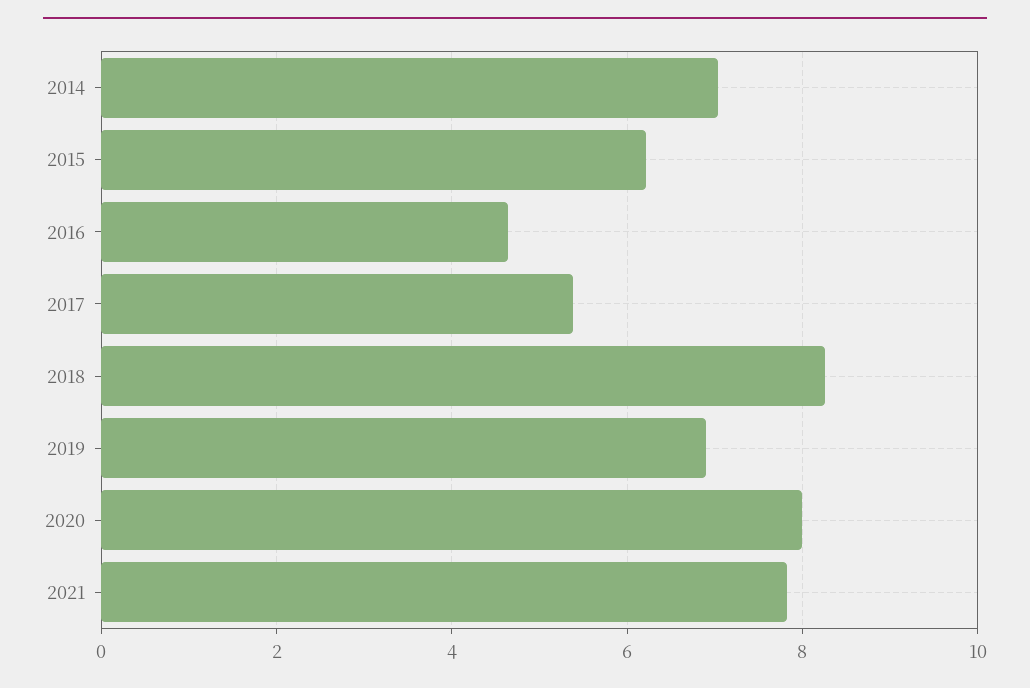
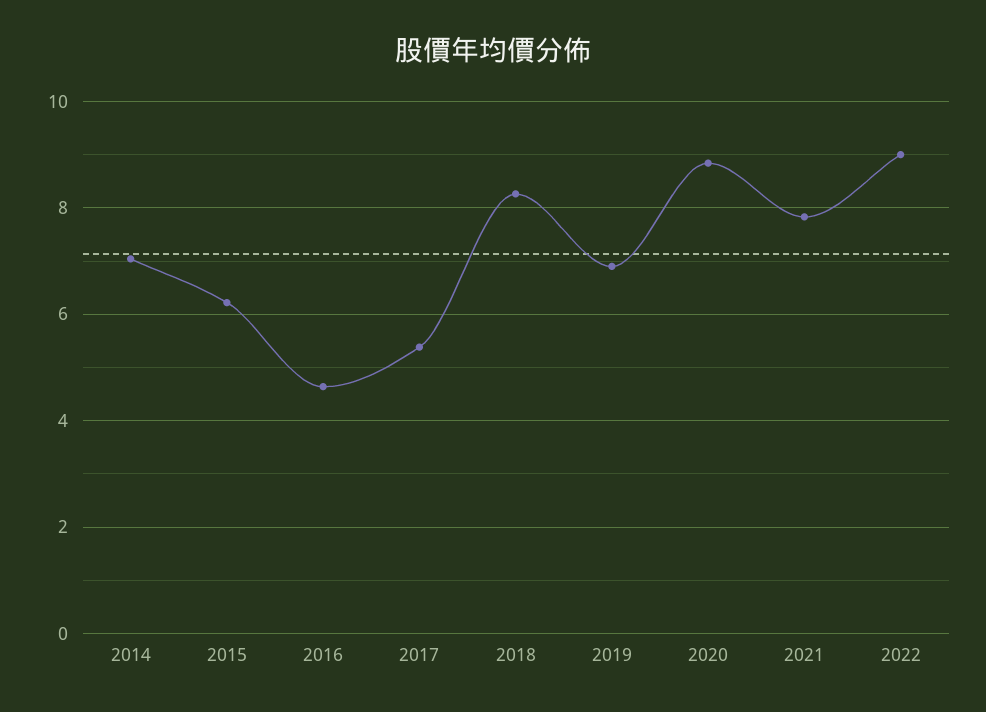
2020: 8 -> 8.8
2022: none -> 9

